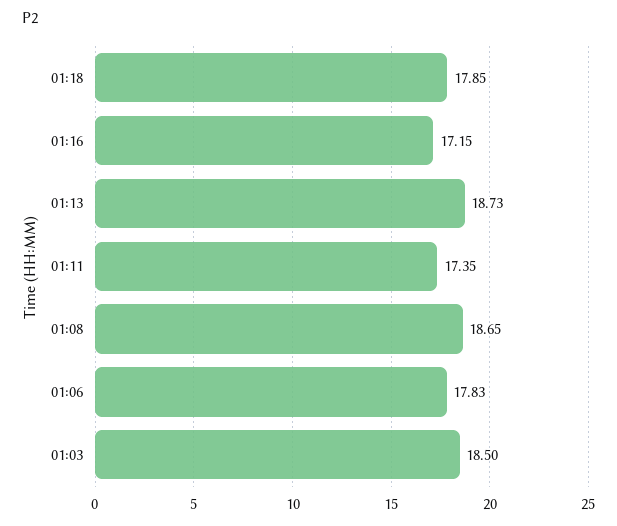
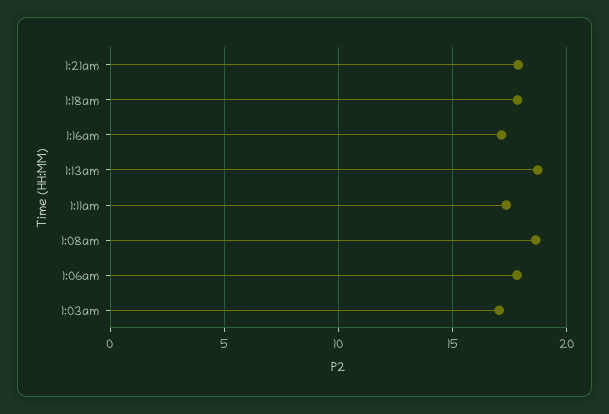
01:03: 18.5 -> 17
1:21am: none -> 18

